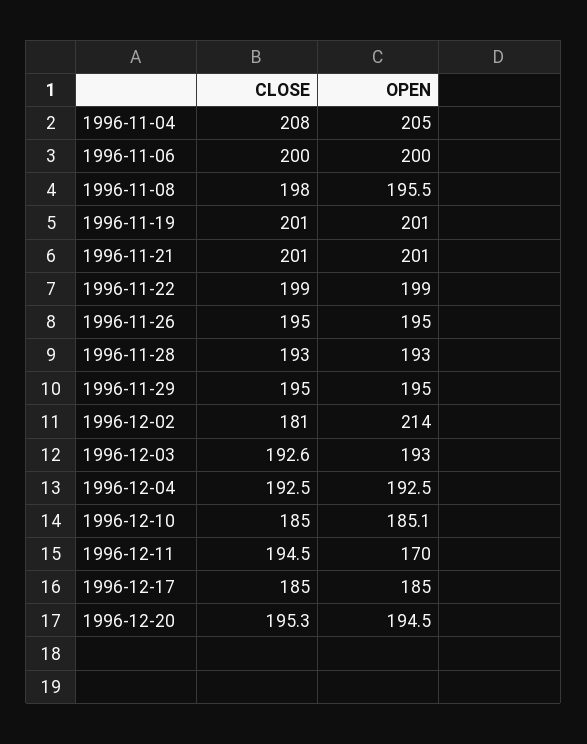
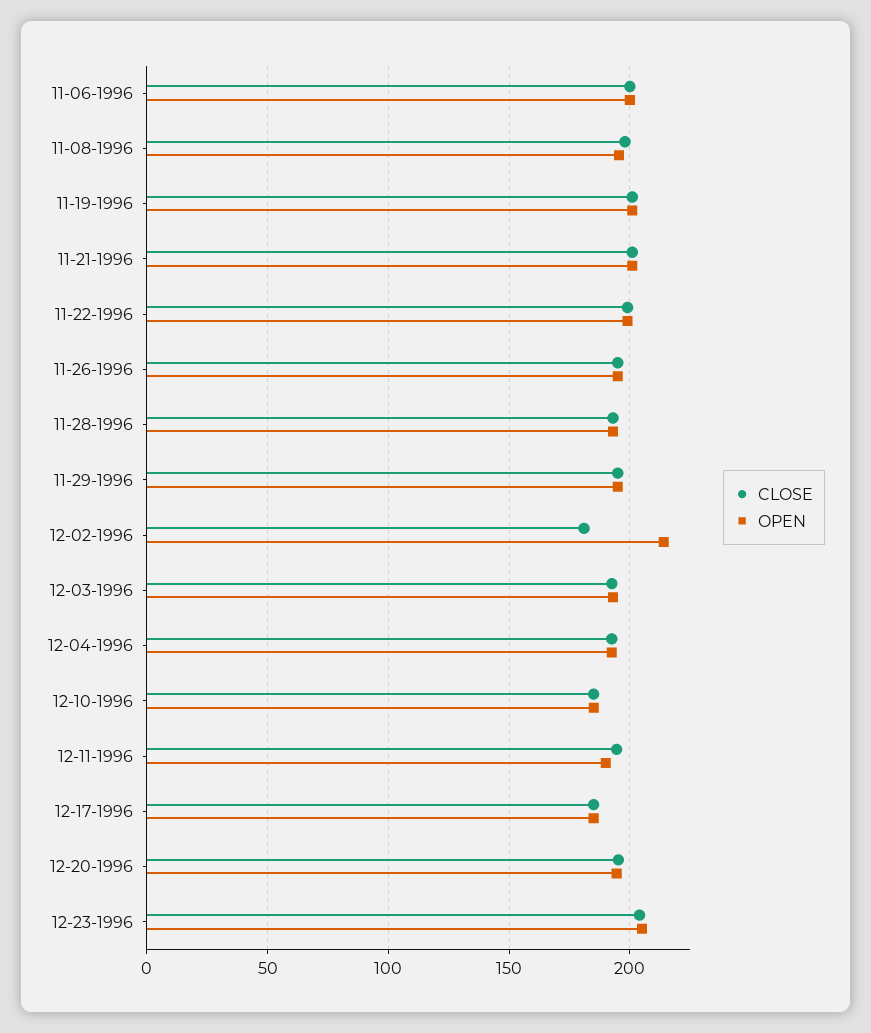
CLOSE, 1996-11-04: 208 -> none
OPEN, 1996-11-04: 205 -> none
OPEN, 1996-12-11: 170 -> 190
CLOSE, 12-23-1996: none -> 205
OPEN, 12-23-1996: none -> 205

